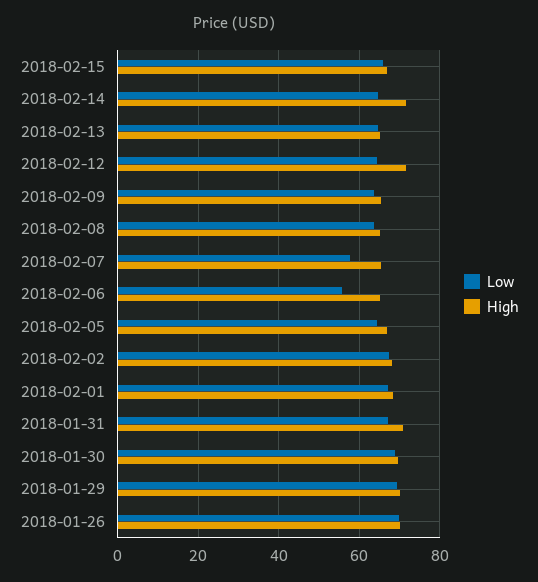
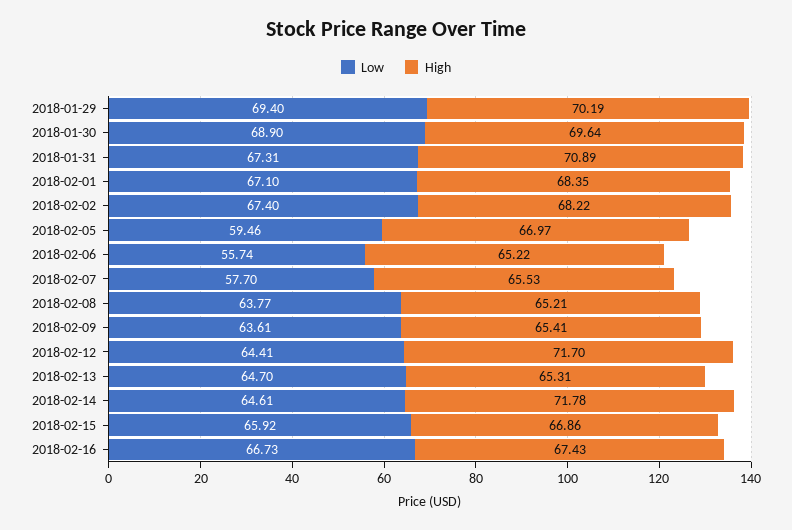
Low, 2018-02-05: 64 -> 59.46
Low, 2018-01-26: 70 -> none
High, 2018-01-26: 70 -> none
Low, 2018-02-16: none -> 66.73
High, 2018-02-16: none -> 67.43

